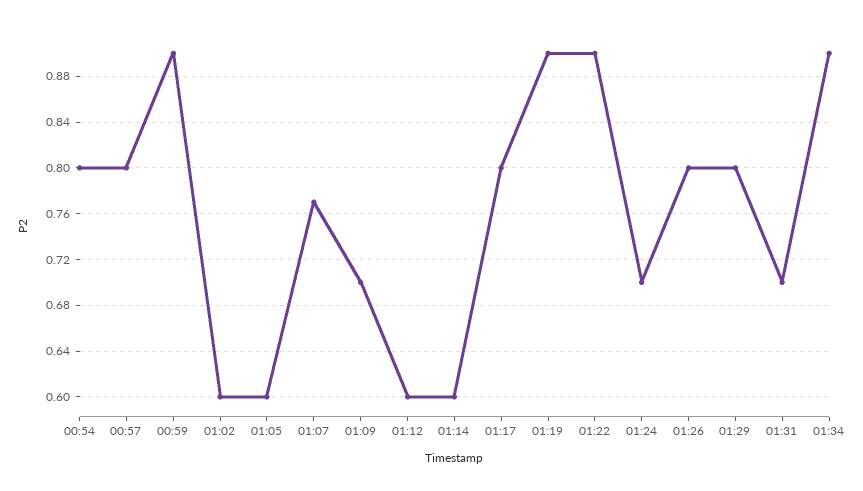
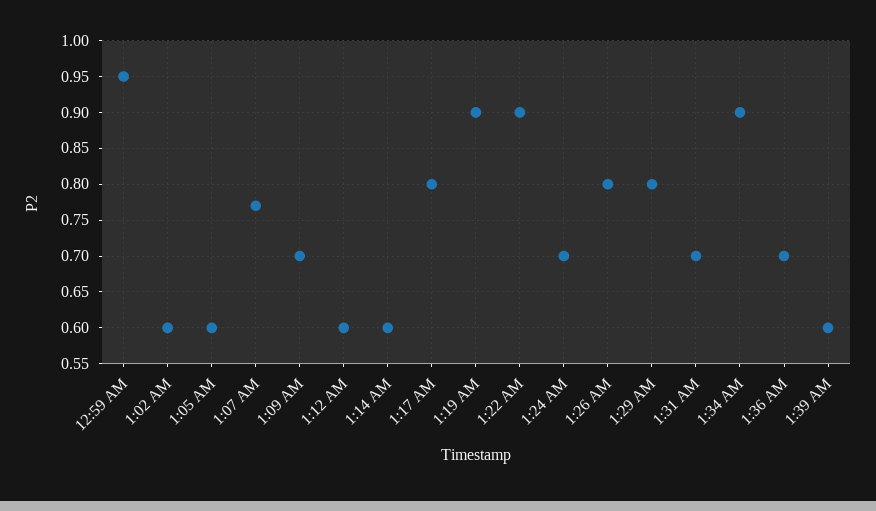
00:54: 0.8 -> none
00:57: 0.8 -> none
00:59: 0.9 -> 0.95
1:36 AM: none -> 0.7
1:39 AM: none -> 0.6

